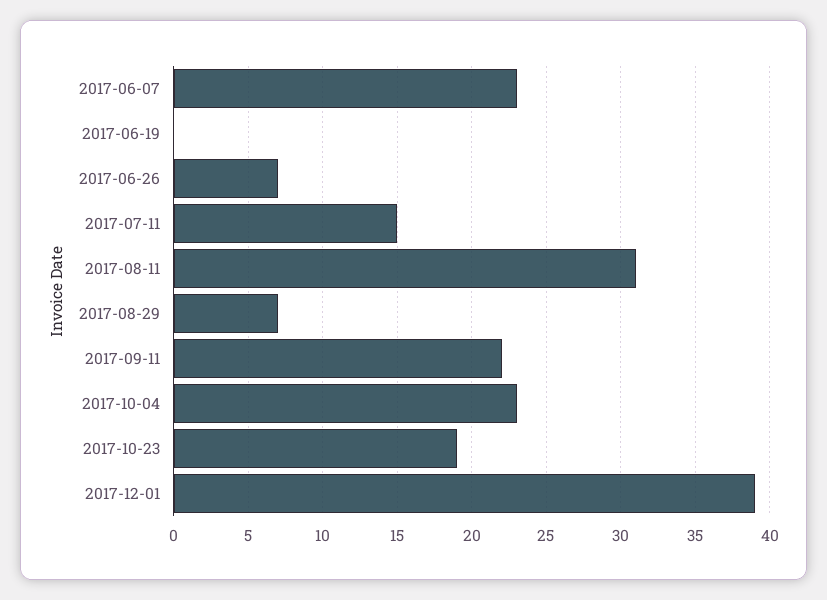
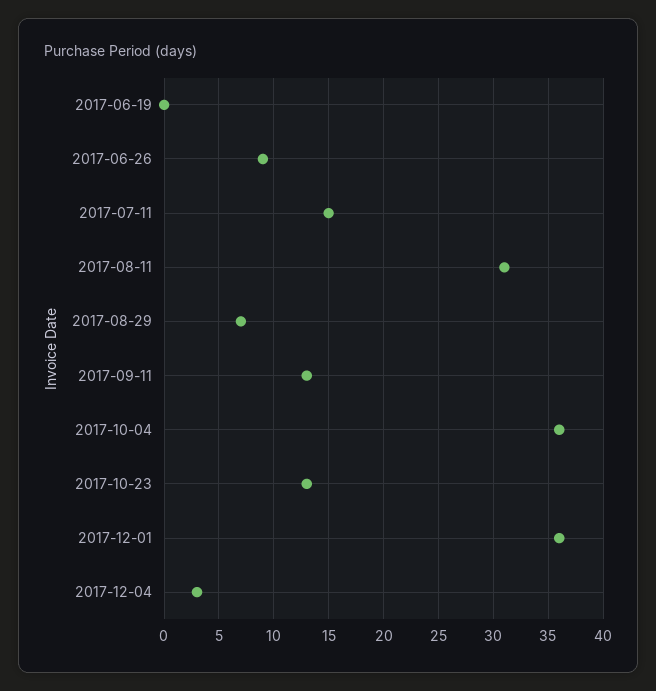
2017-06-07: 23 -> none
2017-06-26: 7 -> 9
2017-09-11: 22 -> 13
2017-10-04: 23 -> 36
2017-10-23: 19 -> 13
2017-12-01: 39 -> 36
2017-12-04: none -> 3

